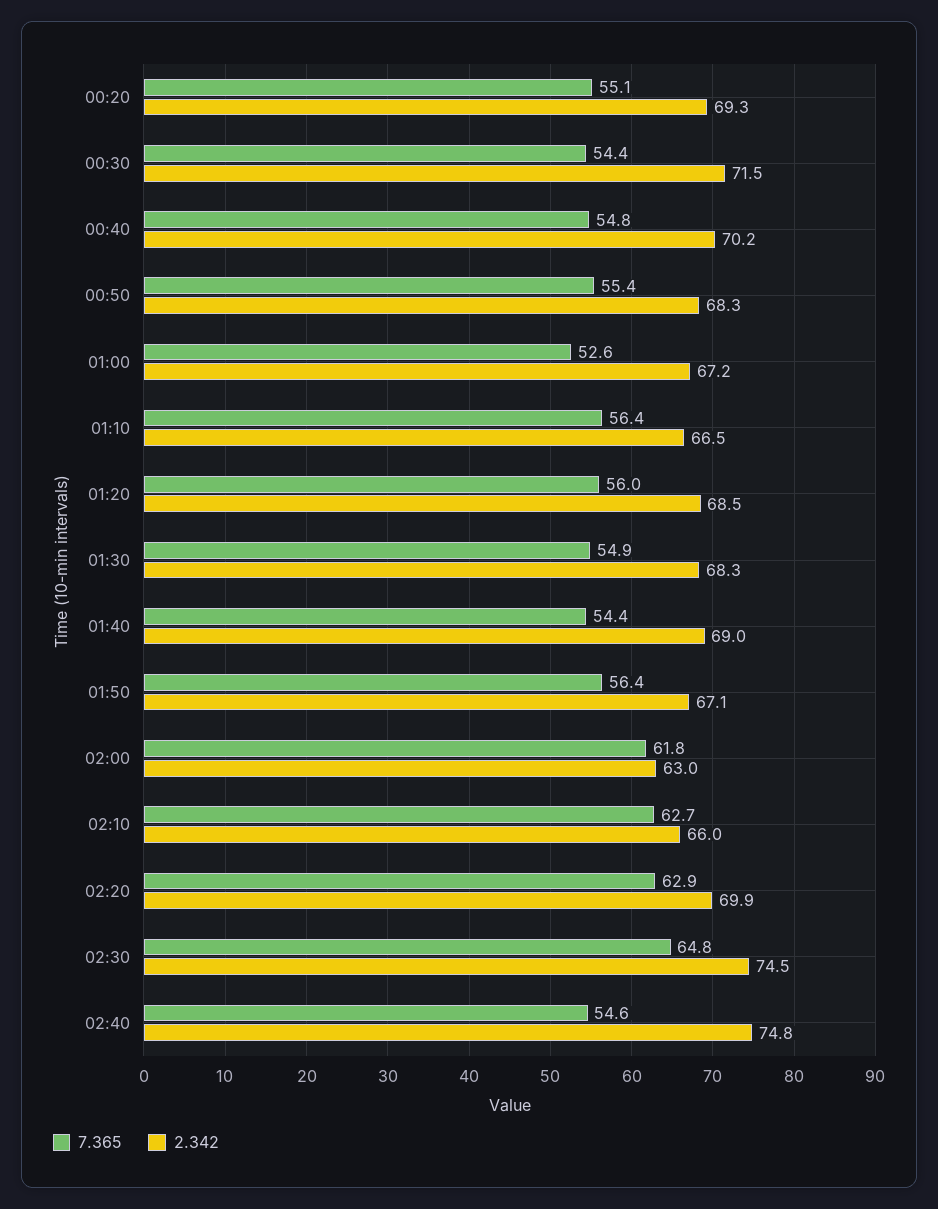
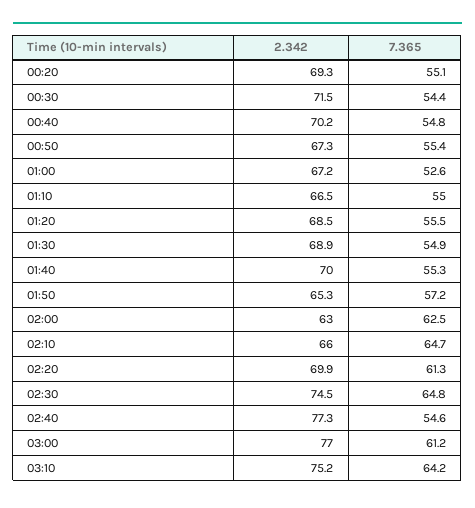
2.342, 00:50: 68.3 -> 67.3
7.365, 01:10: 56.4 -> 55
7.365, 01:20: 56 -> 55.5
2.342, 01:30: 68.3 -> 68.9
7.365, 01:40: 54.4 -> 55.3
2.342, 01:40: 69 -> 70
7.365, 01:50: 56.4 -> 57.2
2.342, 01:50: 67.1 -> 65.3
7.365, 02:00: 61.8 -> 62.5
7.365, 02:10: 62.7 -> 64.7
7.365, 02:20: 62.9 -> 61.3
2.342, 02:40: 74.8 -> 77.3
2.342, 03:00: none -> 77
7.365, 03:00: none -> 61.2
2.342, 03:10: none -> 75.2
7.365, 03:10: none -> 64.2

